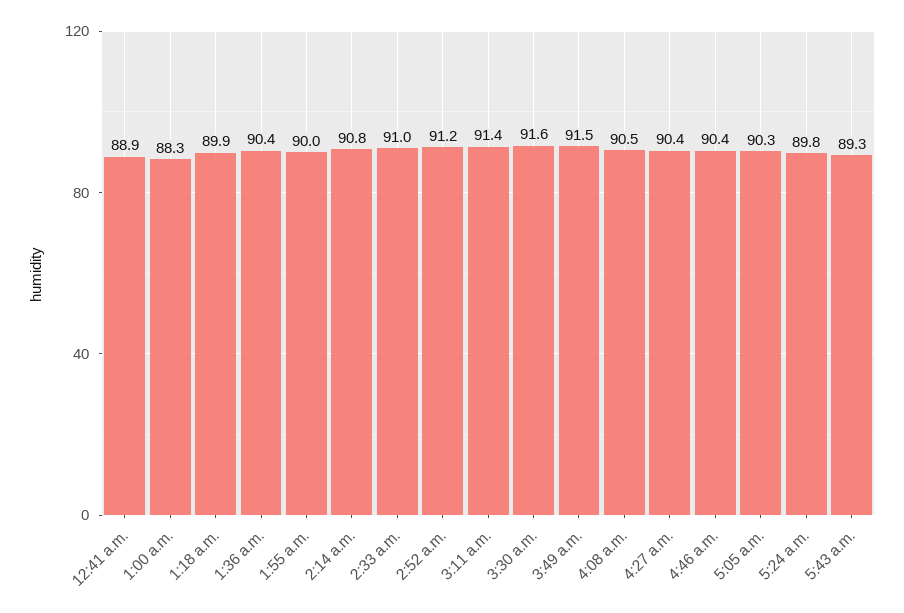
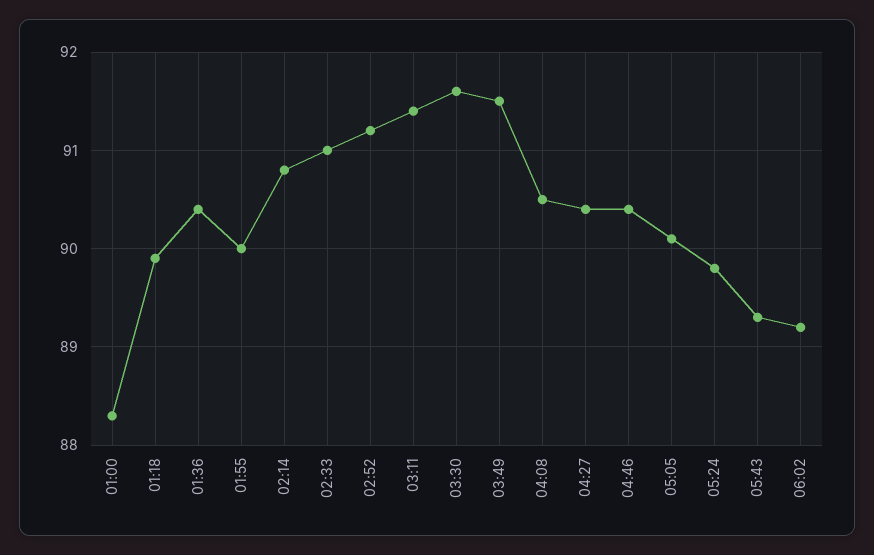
12:41 a.m.: 88.9 -> none
5:05 a.m.: 90.3 -> 90.1
06:02: none -> 89.2

